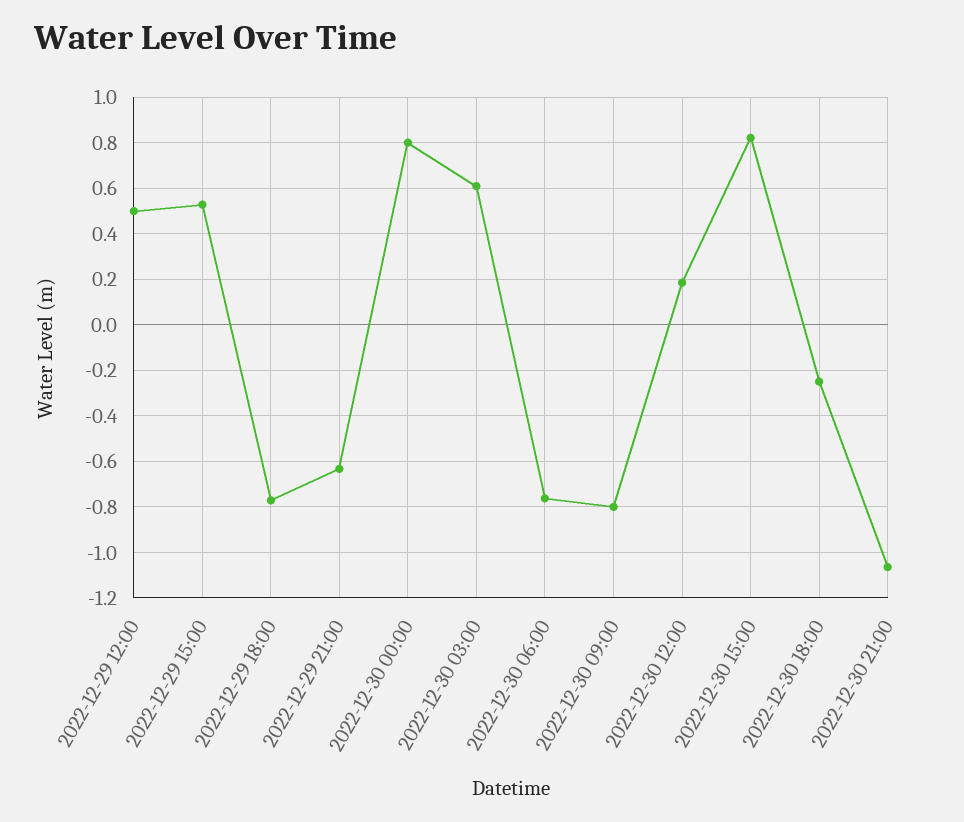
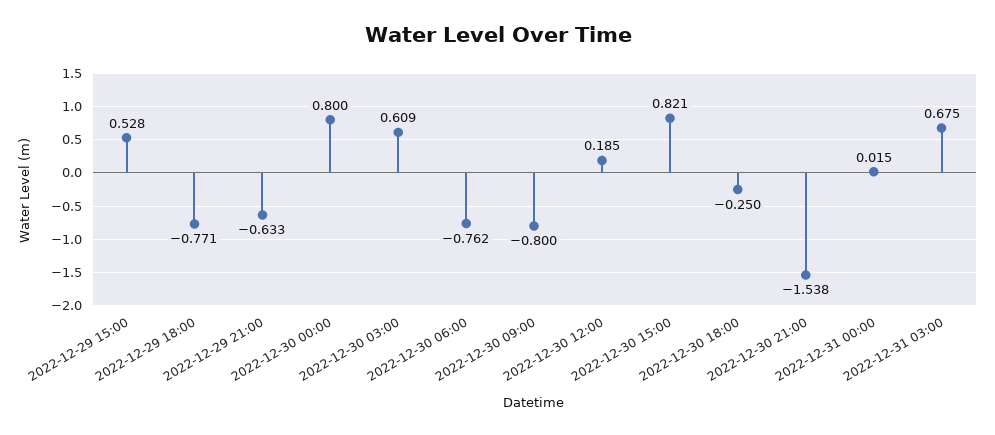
2022-12-29 12:00: 0.5 -> none
2022-12-30 21:00: -1.05 -> -1.538
2022-12-31 00:00: none -> 0.015
2022-12-31 03:00: none -> 0.675

